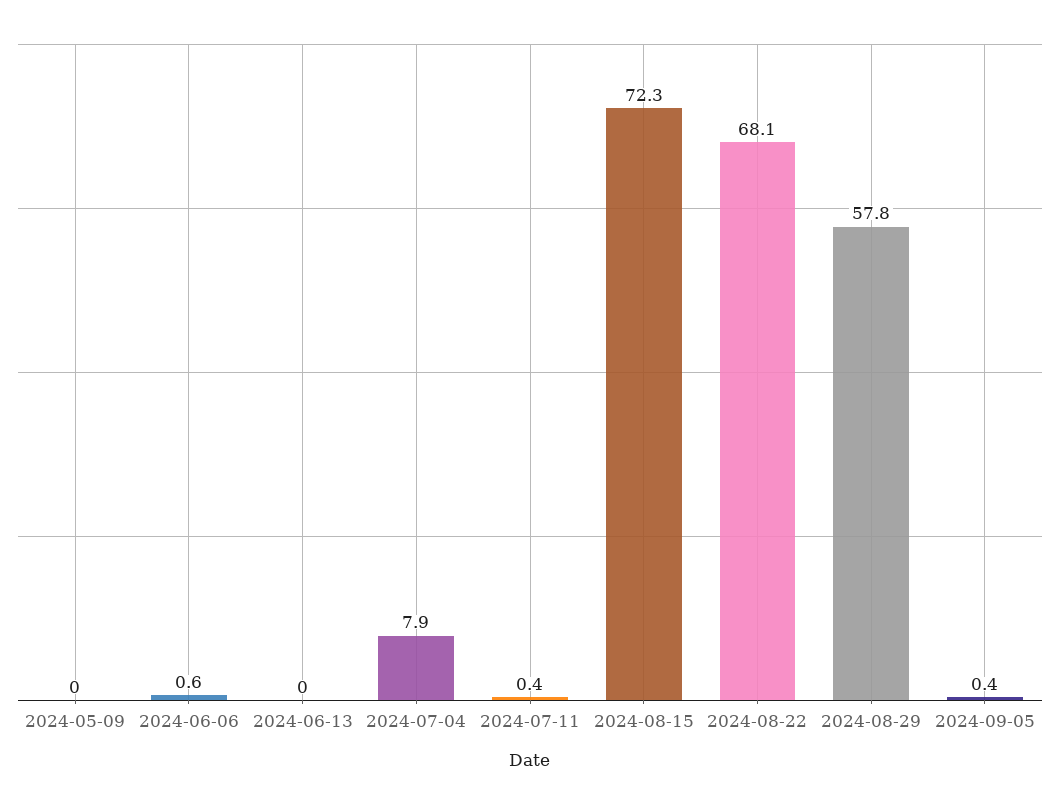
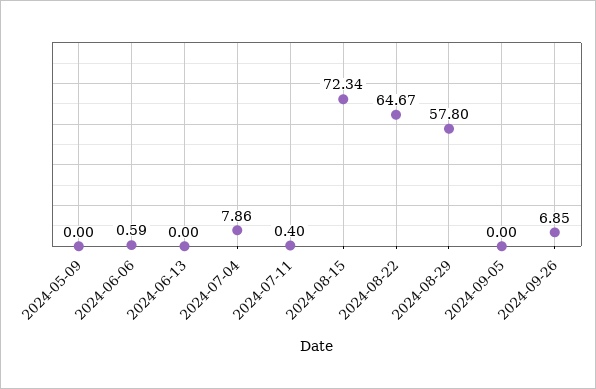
2024-08-22: 68.1 -> 64.67
2024-09-05: 0.4 -> 0
2024-09-26: none -> 6.85

